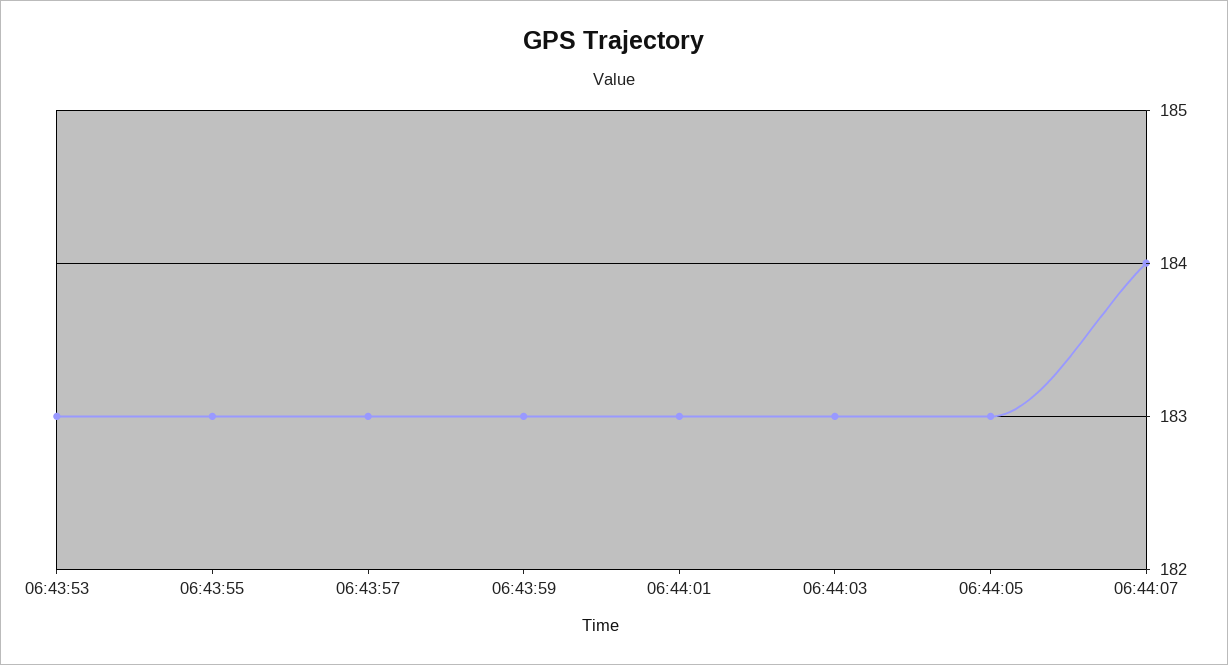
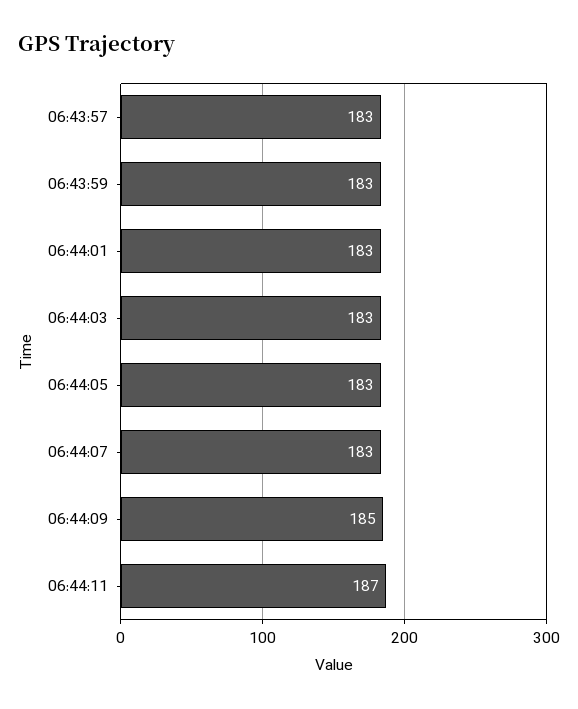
06:43:53: 183 -> none
06:43:55: 183 -> none
06:44:07: 184 -> 183
06:44:09: none -> 185
06:44:11: none -> 187

